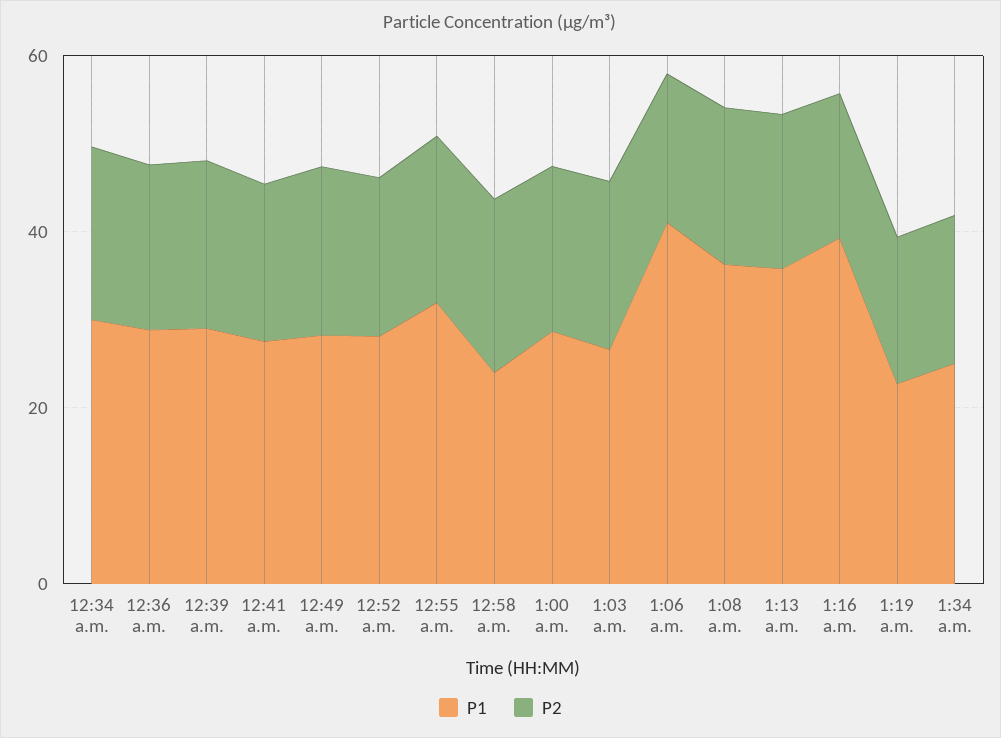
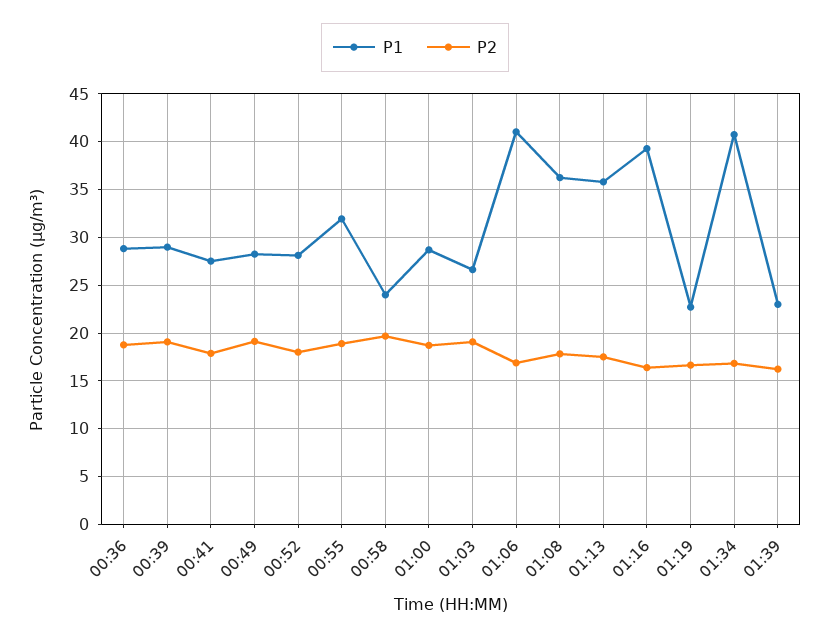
P1, 12:34 a.m.: 30 -> none
P2, 12:34 a.m.: 20 -> none
P1, 1:34 a.m.: 25 -> 41
P1, 01:39: none -> 23
P2, 01:39: none -> 16

